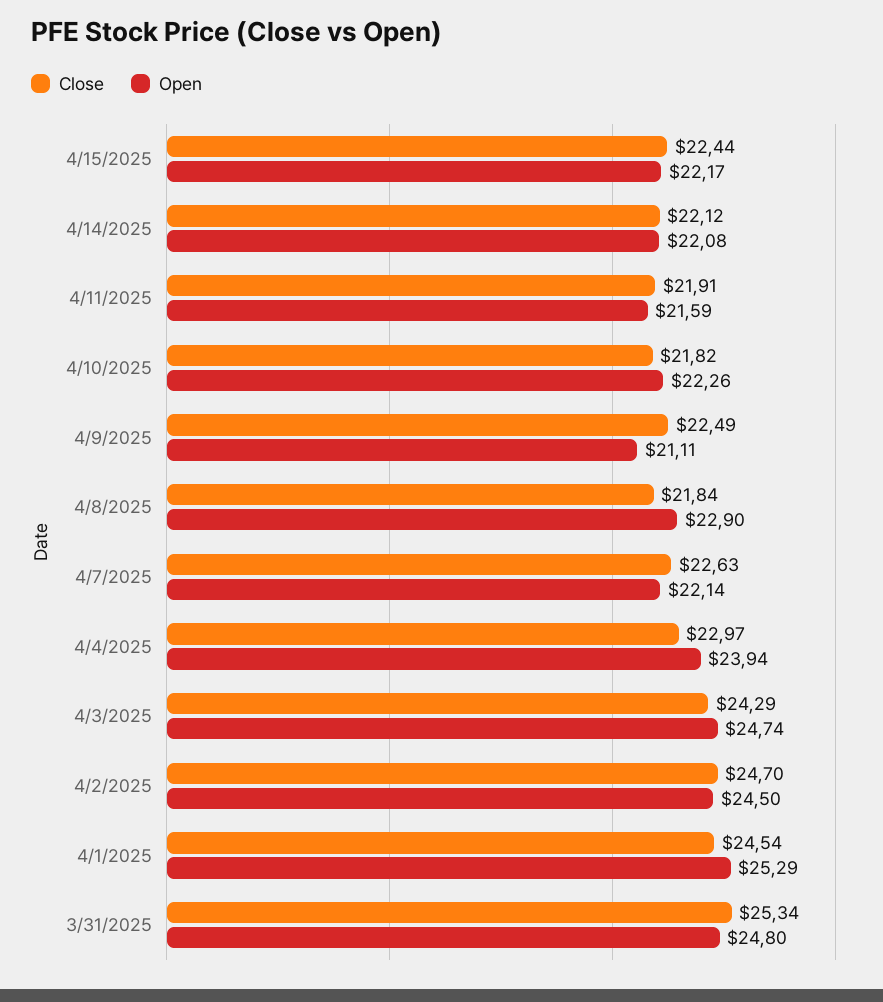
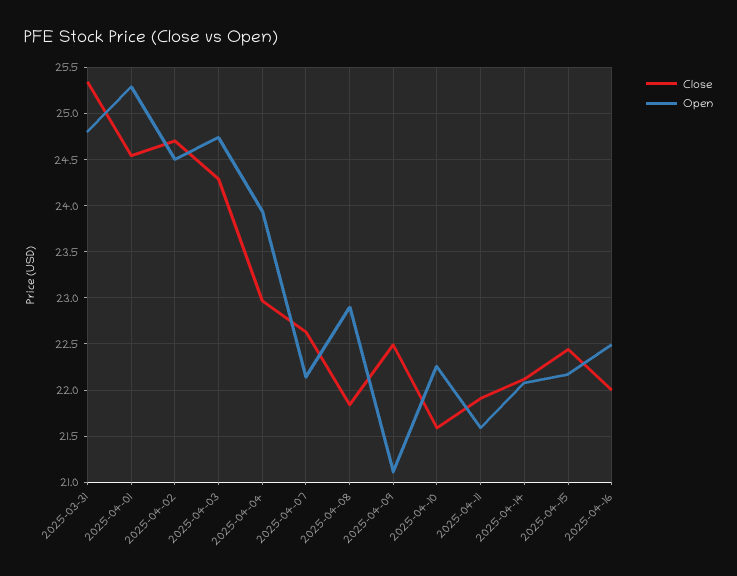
Close, 4/10/2025: 21.82 -> 21.6
Close, 2025-04-16: none -> 22
Open, 2025-04-16: none -> 22.5

